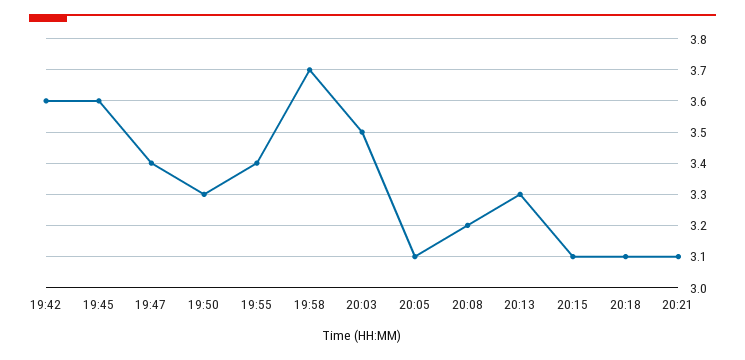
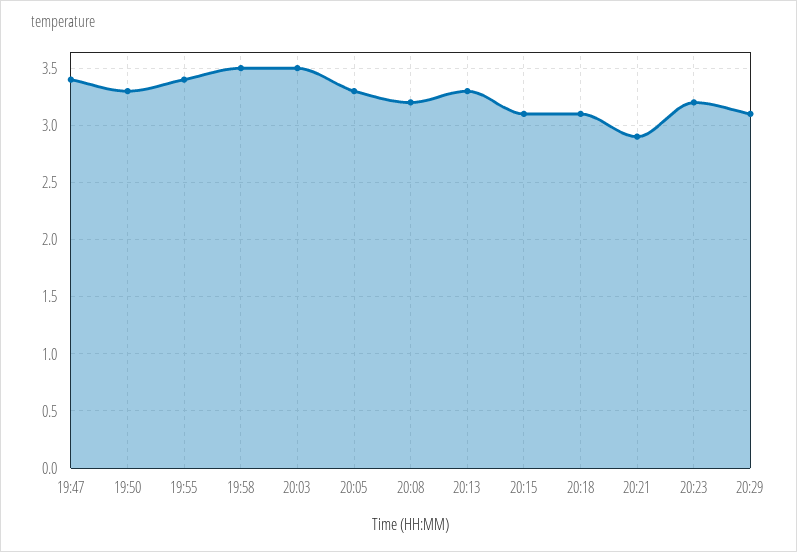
19:42: 3.6 -> none
19:45: 3.6 -> none
19:58: 3.7 -> 3.5
20:05: 3.1 -> 3.3
20:21: 3.1 -> 2.9
20:23: none -> 3.2
20:29: none -> 3.1

